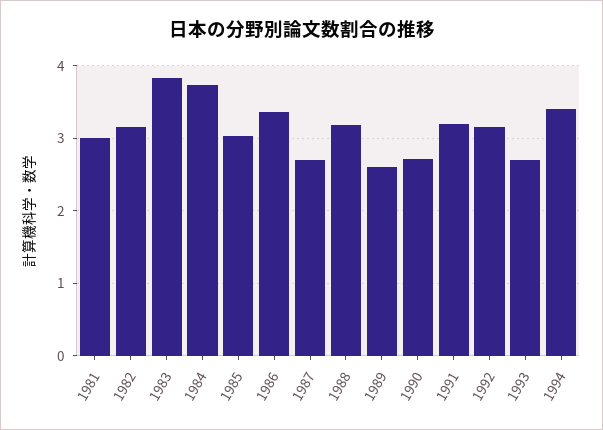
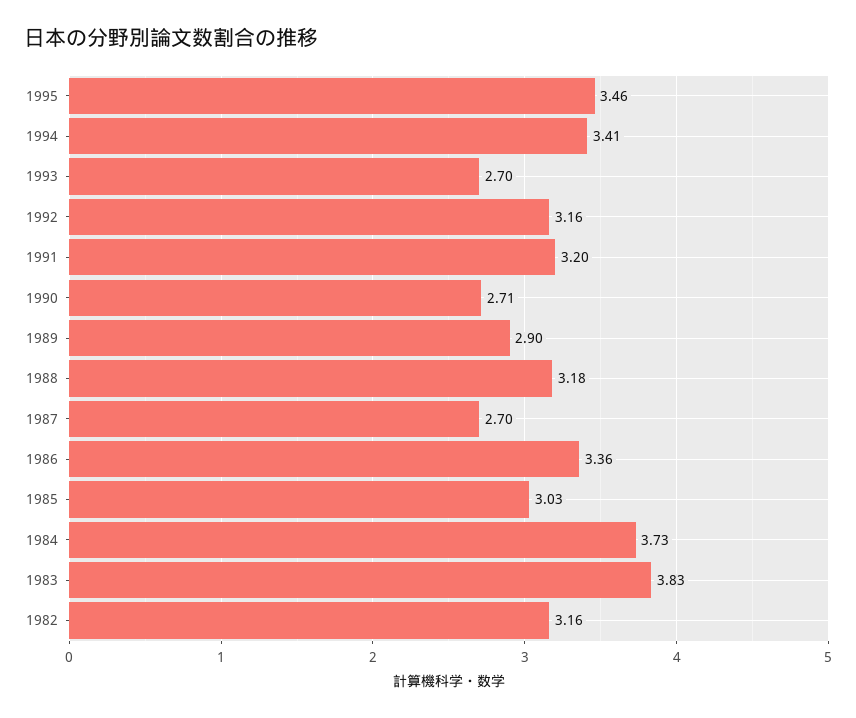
1981: 3 -> none
1989: 2.6 -> 2.9
1995: none -> 3.46

